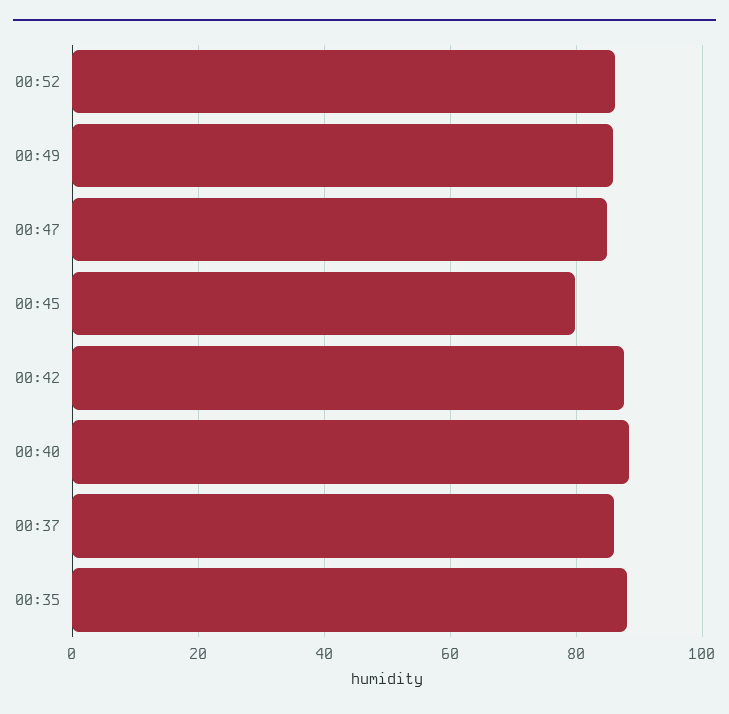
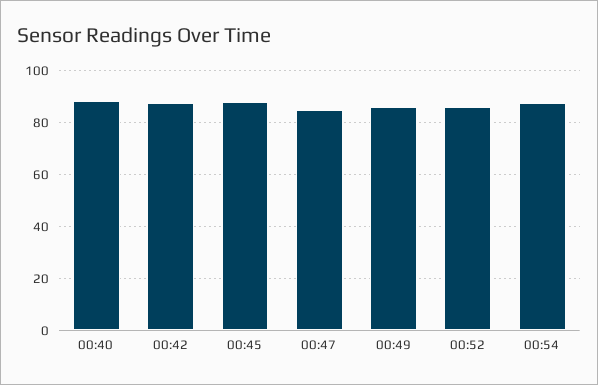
00:45: 80 -> 87.5
00:37: 86 -> none
00:35: 88 -> none
00:54: none -> 87.5

